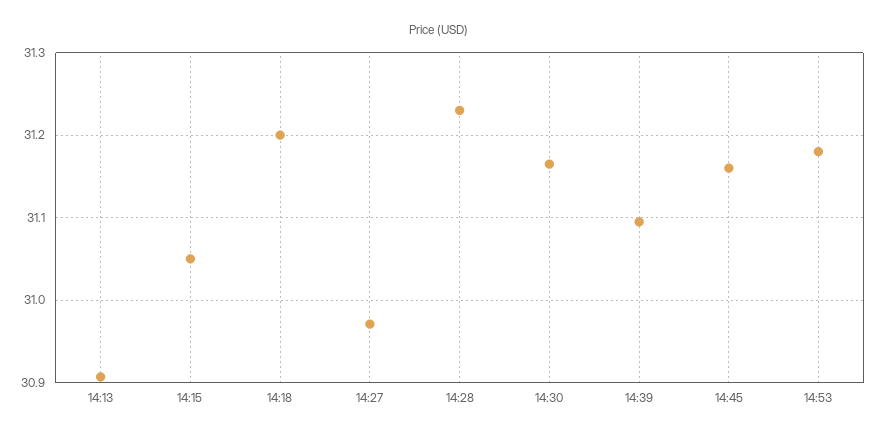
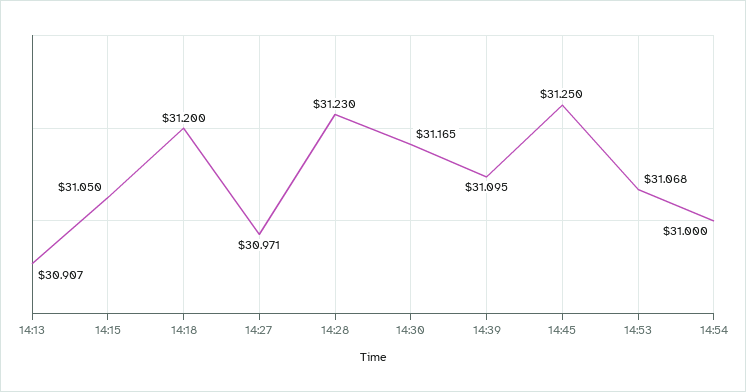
14:45: 31.16 -> 31.25
14:53: 31.18 -> 31.068
14:54: none -> 31

